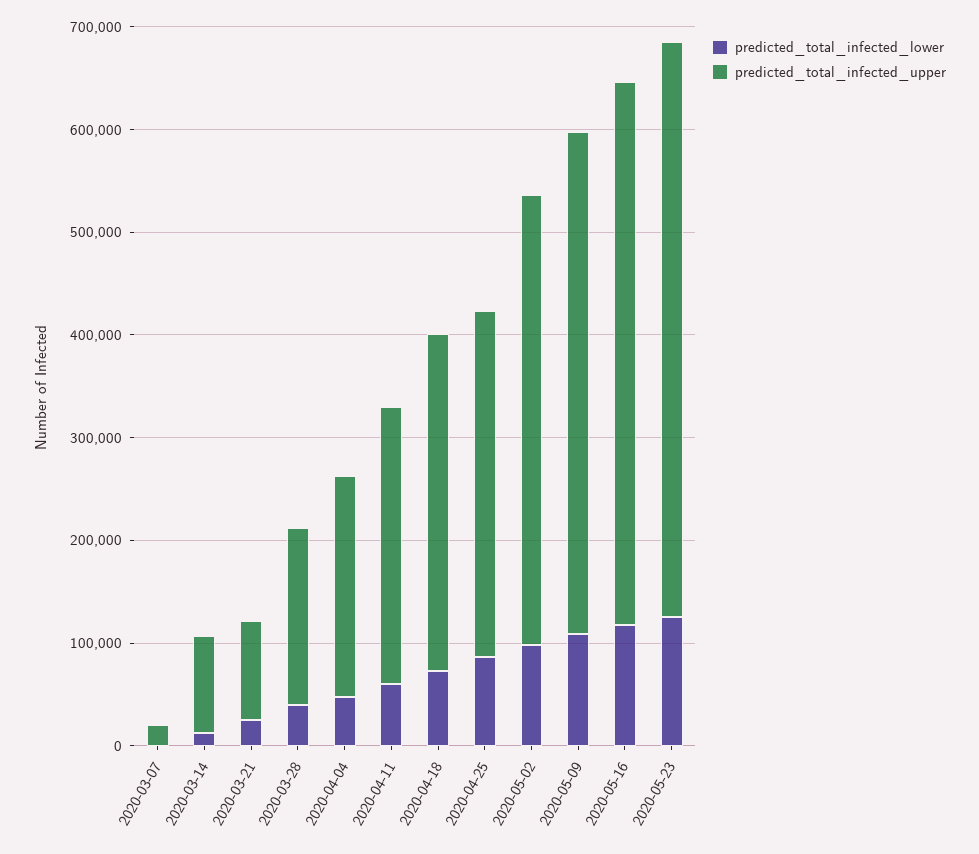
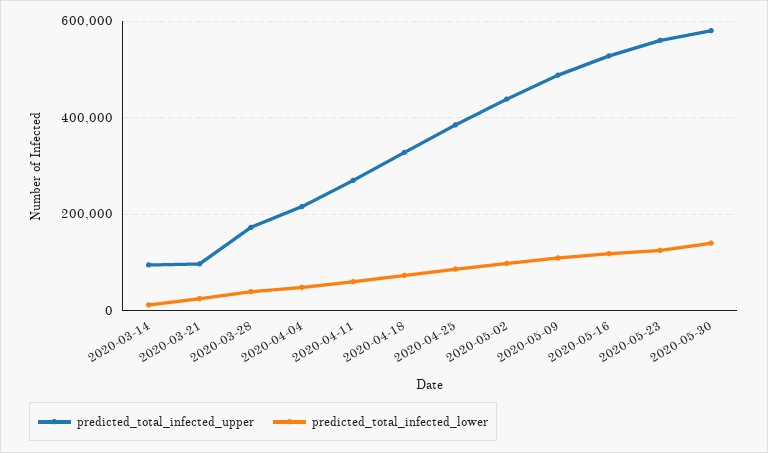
predicted_total_infected_lower, 2020-03-07: 0 -> none
predicted_total_infected_upper, 2020-03-07: 20000 -> none
predicted_total_infected_upper, 2020-04-25: 340000 -> 380000
predicted_total_infected_upper, 2020-05-30: none -> 580000
predicted_total_infected_lower, 2020-05-30: none -> 140000

